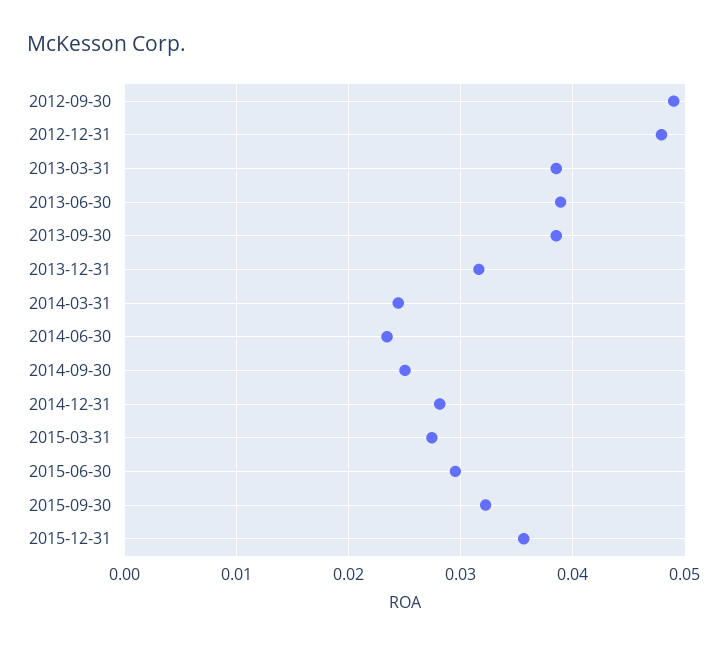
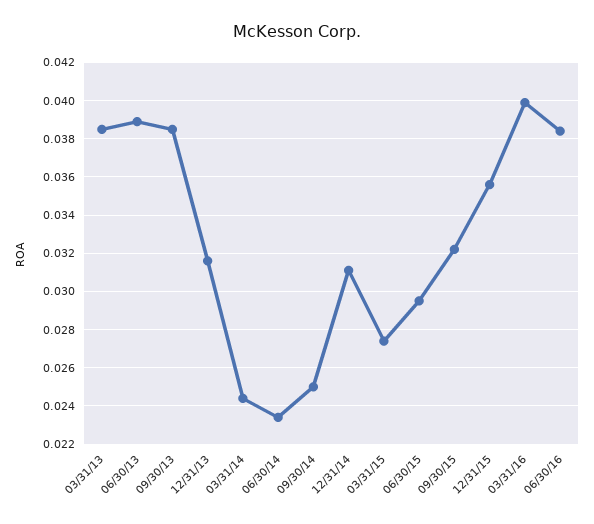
2012-09-30: 0.049 -> none
2012-12-31: 0.048 -> none
2014-12-31: 0.028 -> 0.031
03/31/16: none -> 0.04
06/30/16: none -> 0.0385

